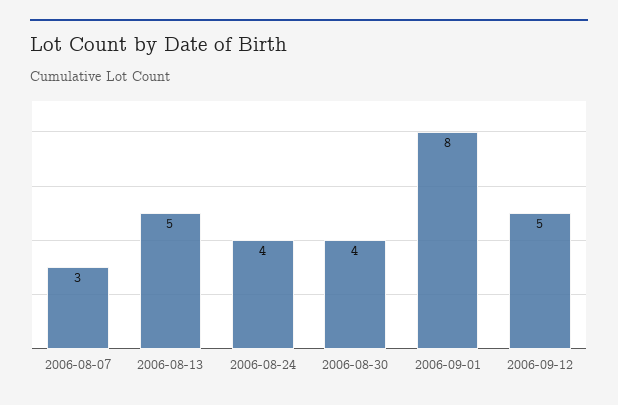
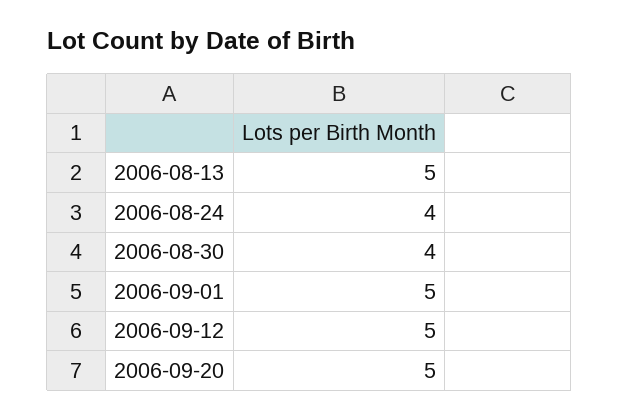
2006-08-07: 3 -> none
2006-09-01: 8 -> 5
2006-09-20: none -> 5

